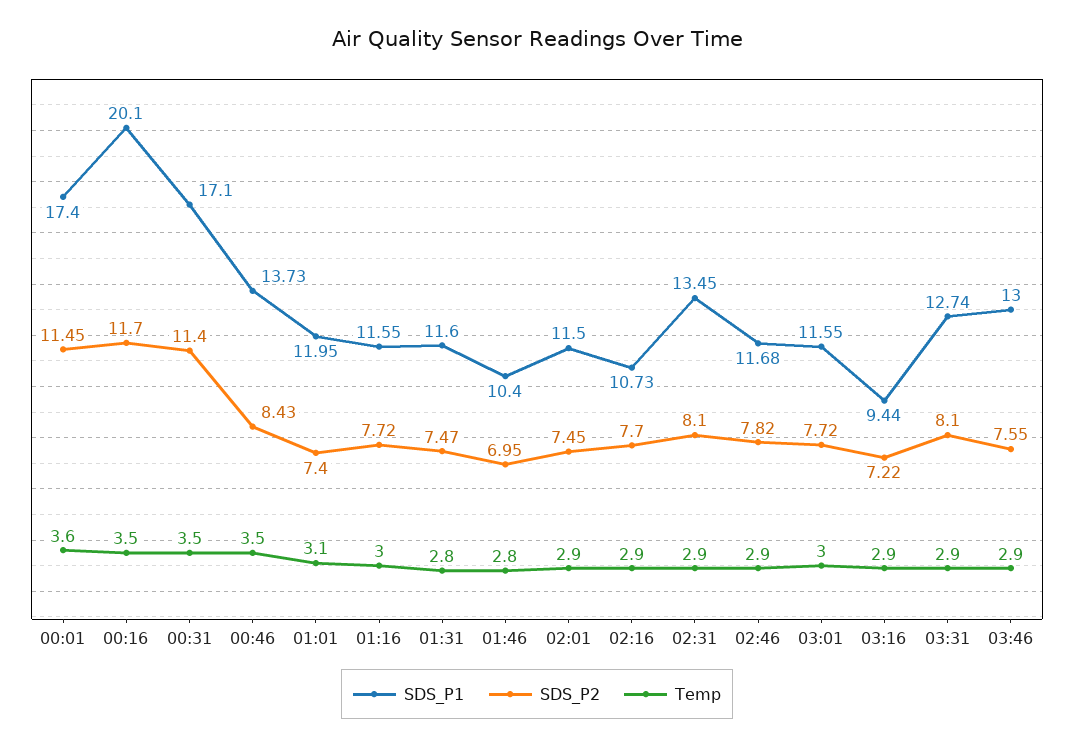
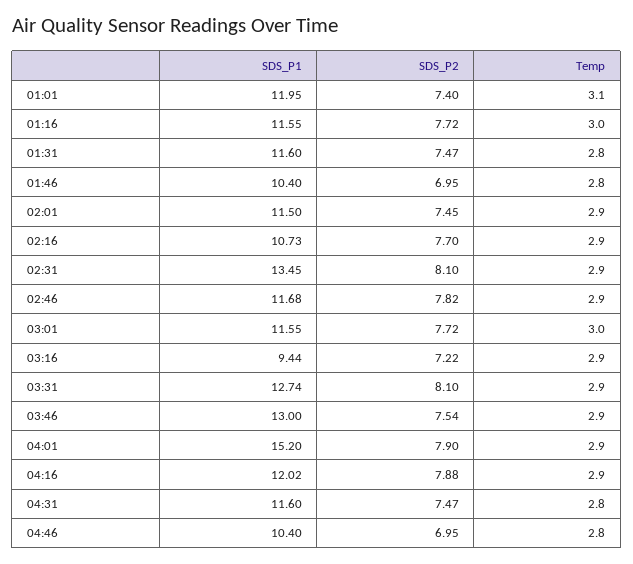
SDS_P1, 00:01: 17.4 -> none
SDS_P2, 00:01: 11.45 -> none
Temp, 00:01: 3.6 -> none
SDS_P1, 00:16: 20.1 -> none
SDS_P2, 00:16: 11.7 -> none
Temp, 00:16: 3.5 -> none
SDS_P1, 00:31: 17.1 -> none
SDS_P2, 00:31: 11.4 -> none
Temp, 00:31: 3.5 -> none
SDS_P1, 00:46: 13.73 -> none
SDS_P2, 00:46: 8.43 -> none
Temp, 00:46: 3.5 -> none
SDS_P2, 03:46: 7.55 -> 7.54
SDS_P1, 04:01: none -> 15.2
SDS_P2, 04:01: none -> 7.9
Temp, 04:01: none -> 2.9
SDS_P1, 04:16: none -> 12.02
SDS_P2, 04:16: none -> 7.88
Temp, 04:16: none -> 2.9
SDS_P1, 04:31: none -> 11.6
SDS_P2, 04:31: none -> 7.47
Temp, 04:31: none -> 2.8
SDS_P1, 04:46: none -> 10.4
SDS_P2, 04:46: none -> 6.95
Temp, 04:46: none -> 2.8

